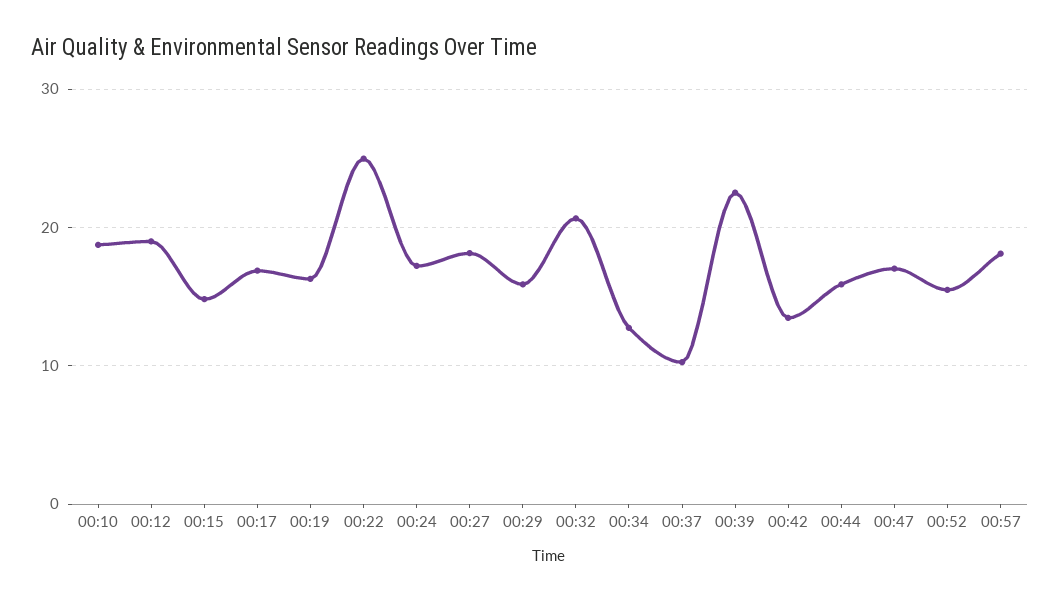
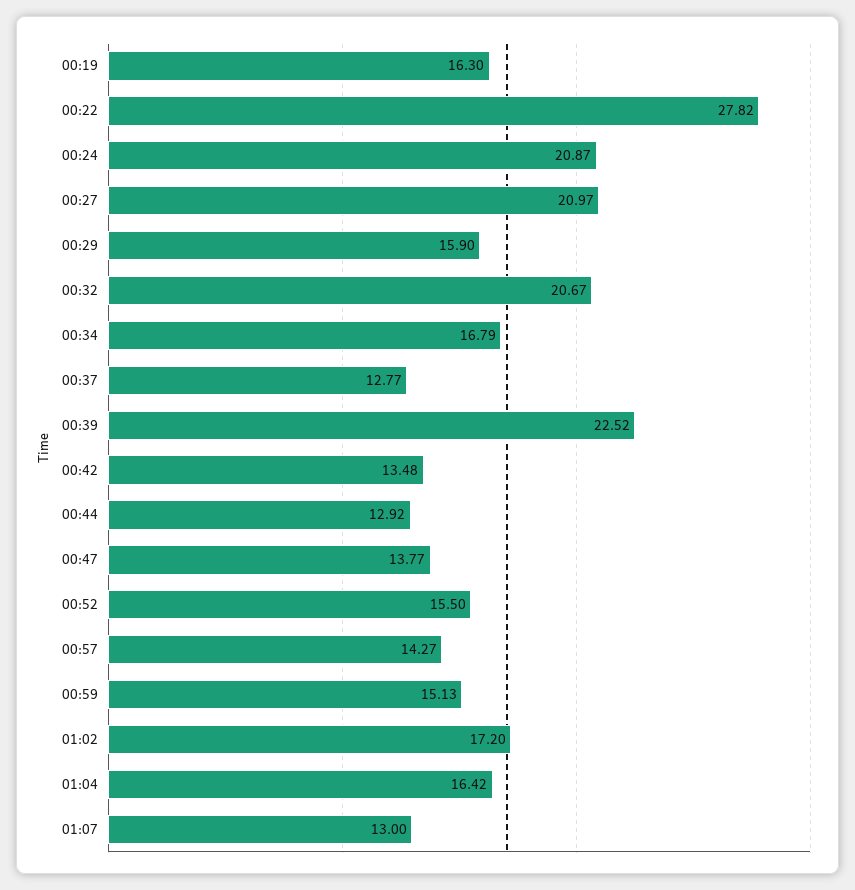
00:10: 19 -> none
00:12: 19 -> none
00:15: 15 -> none
00:17: 17 -> none
00:22: 25 -> 27.82
00:24: 17 -> 20.87
00:27: 18 -> 20.97
00:34: 13 -> 16.79
00:37: 10 -> 12.77
00:44: 16 -> 12.92
00:47: 17 -> 13.77
00:57: 18 -> 14.27
00:59: none -> 15.13
01:02: none -> 17.2
01:04: none -> 16.42
01:07: none -> 13

